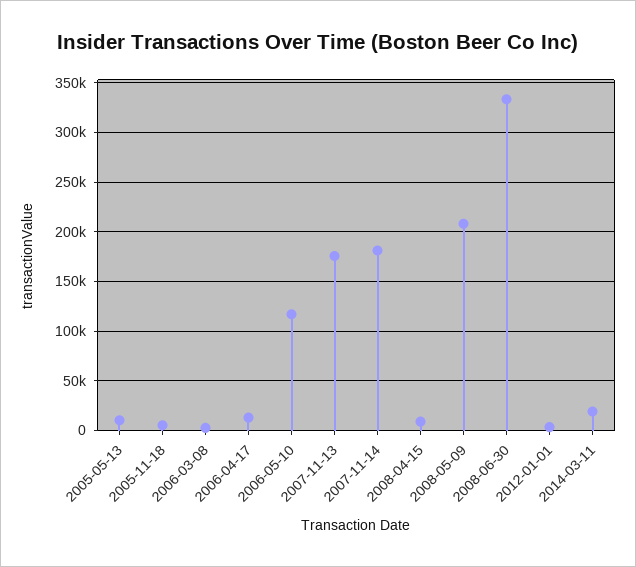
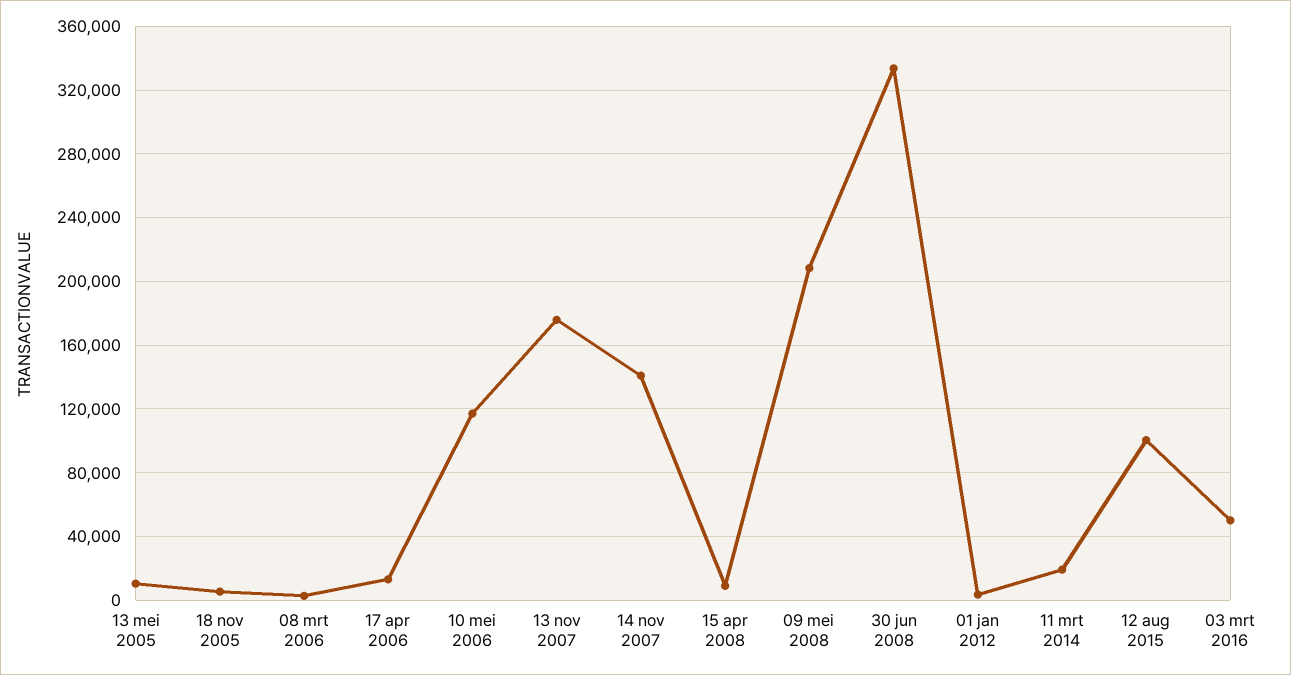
2007-11-14: 180000 -> 140000
12 aug 2015: none -> 100000
03 mrt 2016: none -> 50000

